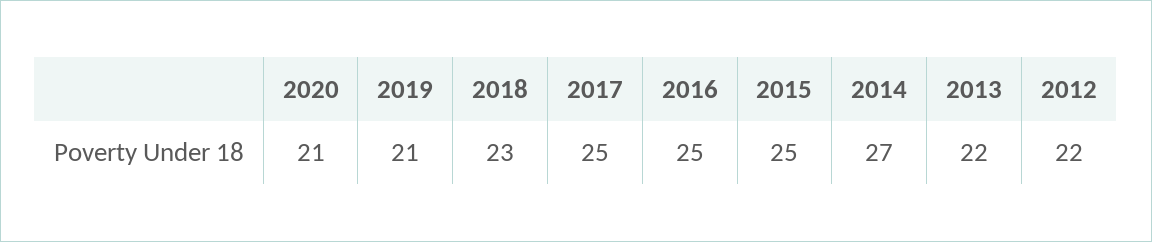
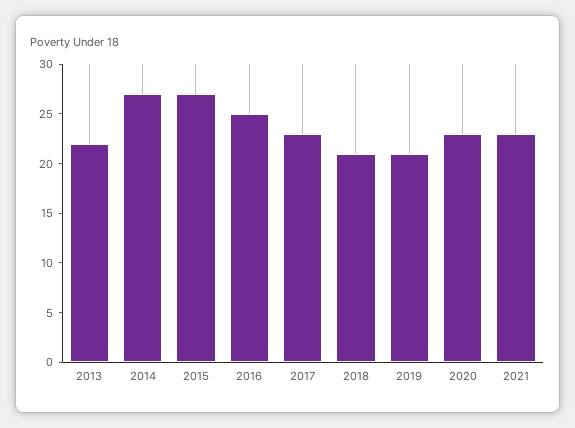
2020: 21 -> 23
2018: 23 -> 21
2017: 25 -> 23
2015: 25 -> 27
2012: 22 -> none
2021: none -> 23

